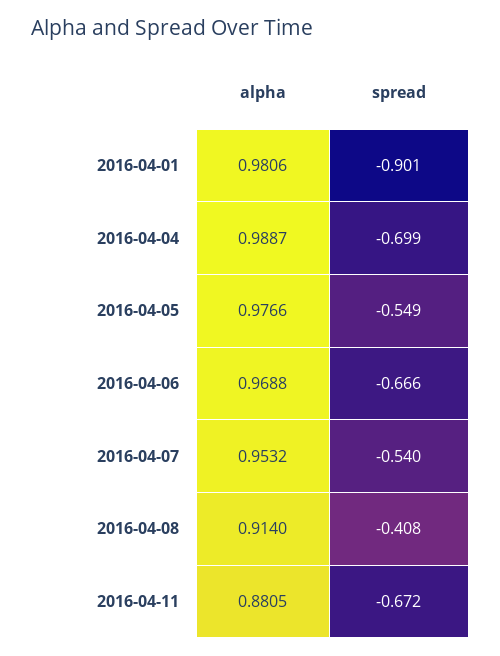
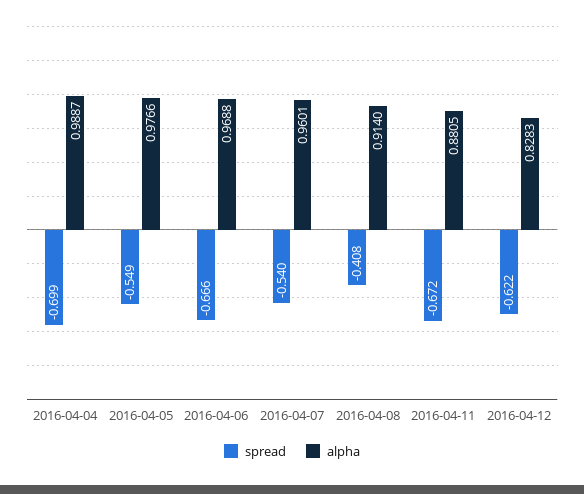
alpha, 2016-04-01: 0.9806 -> none
spread, 2016-04-01: -0.901 -> none
alpha, 2016-04-07: 0.9532 -> 0.9601
spread, 2016-04-12: none -> -0.622
alpha, 2016-04-12: none -> 0.8283

